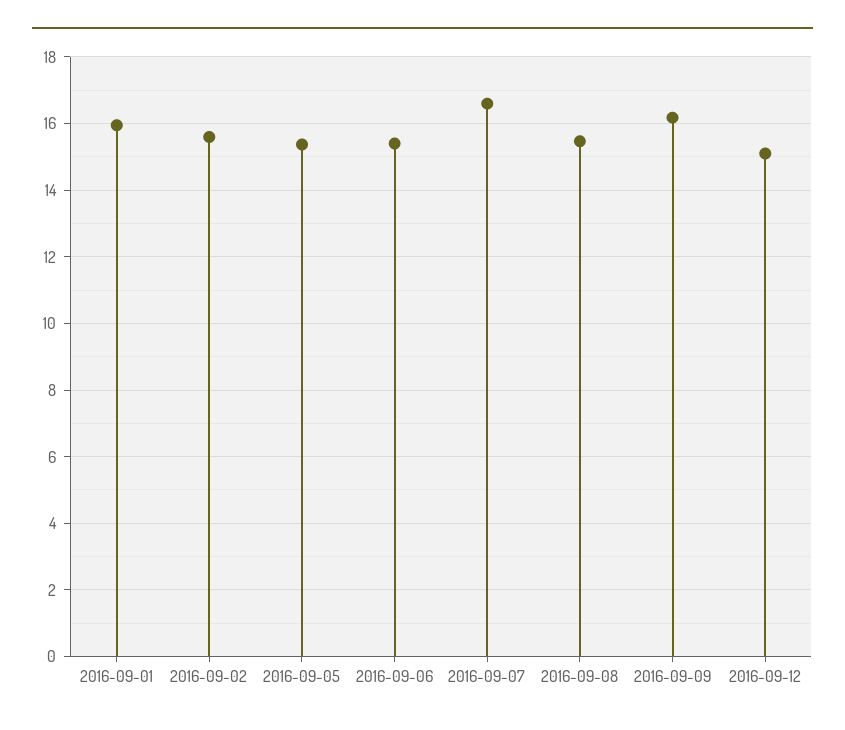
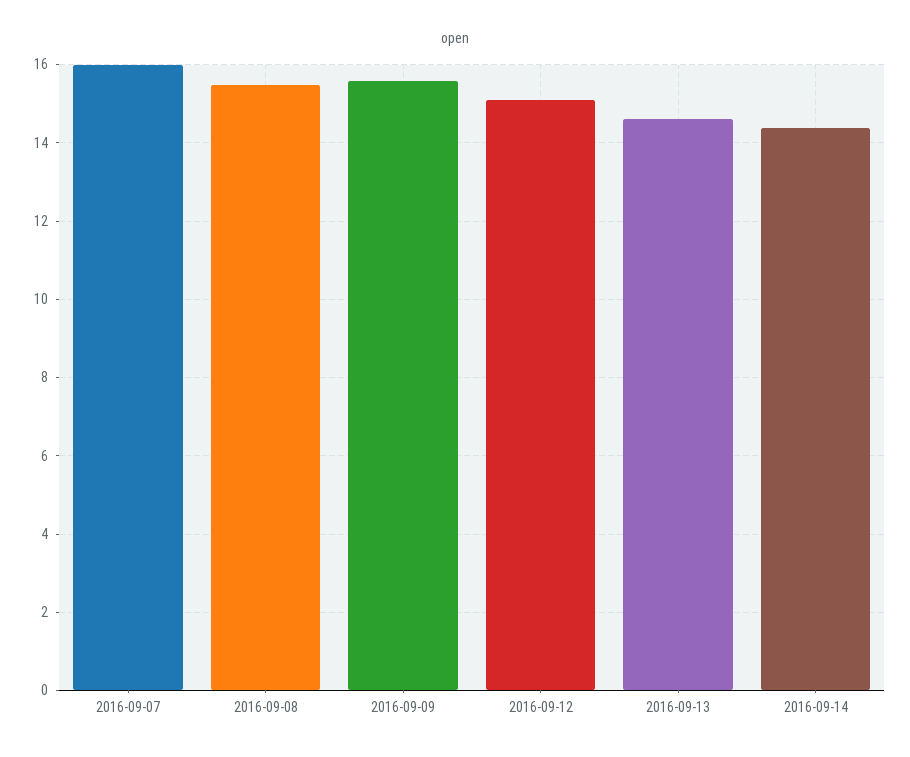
2016-09-01: 16 -> none
2016-09-02: 15.6 -> none
2016-09-05: 15.4 -> none
2016-09-06: 15.4 -> none
2016-09-07: 16.6 -> 16
2016-09-09: 16.2 -> 15.6
2016-09-13: none -> 14.6
2016-09-14: none -> 14.4

